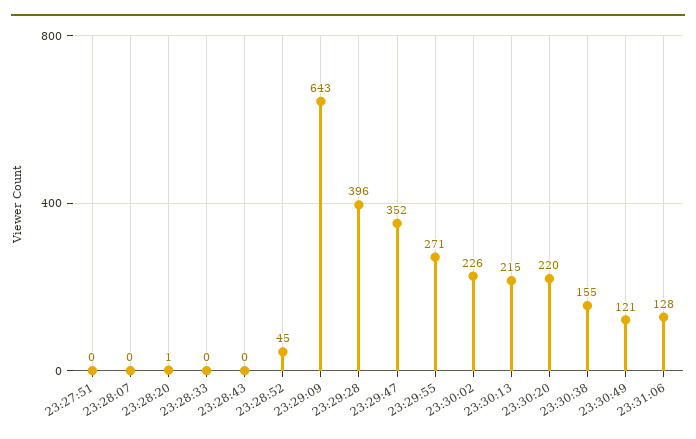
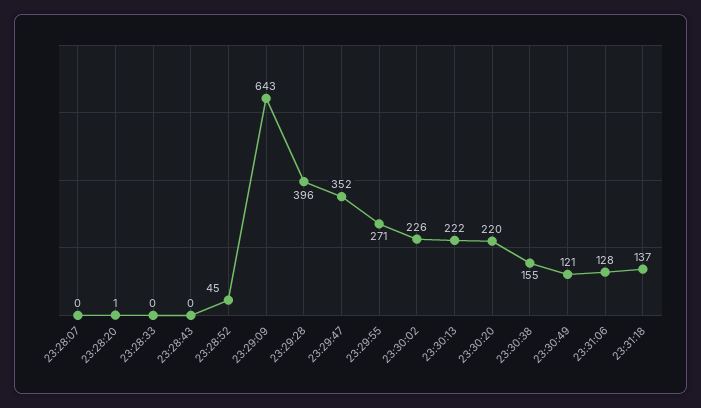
23:27:51: 0 -> none
23:30:13: 215 -> 222
23:31:18: none -> 137

